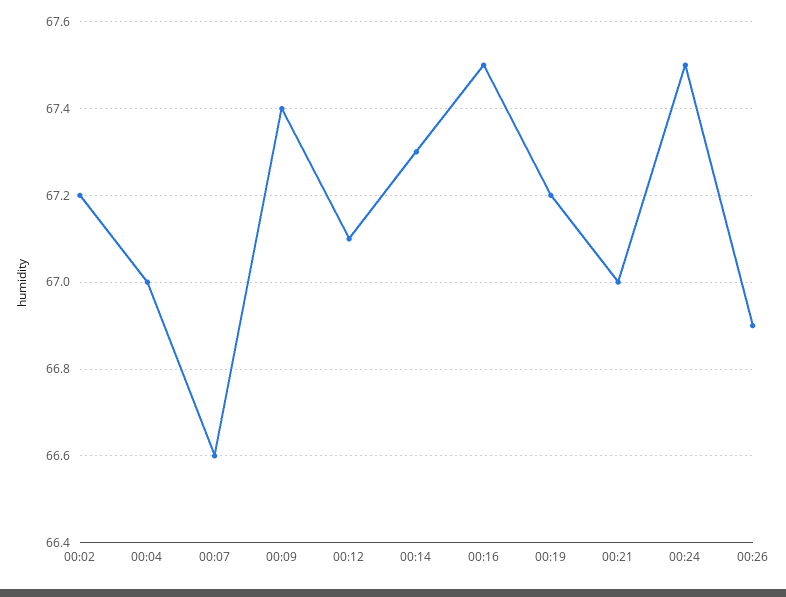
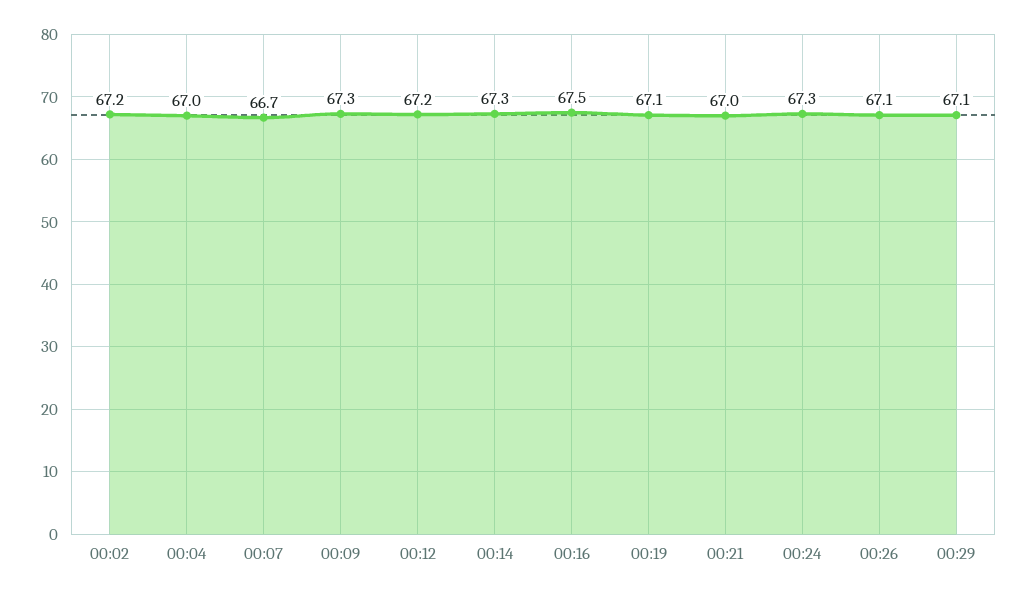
00:07: 66.6 -> 66.7
00:09: 67.4 -> 67.3
00:12: 67.1 -> 67.2
00:19: 67.2 -> 67.1
00:24: 67.5 -> 67.3
00:26: 66.9 -> 67.1
00:29: none -> 67.1

